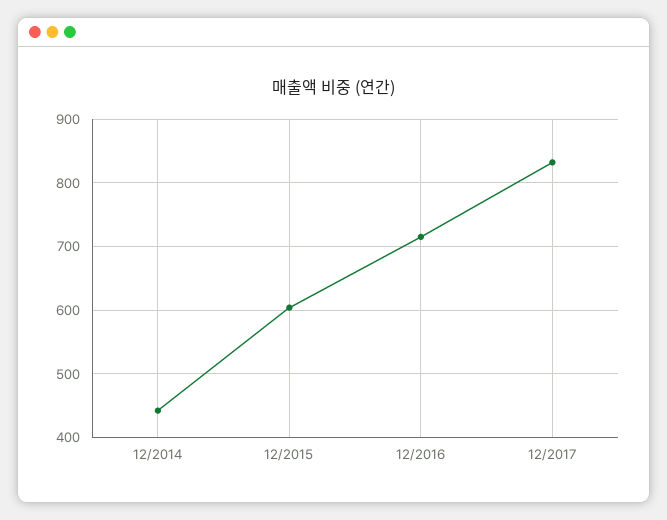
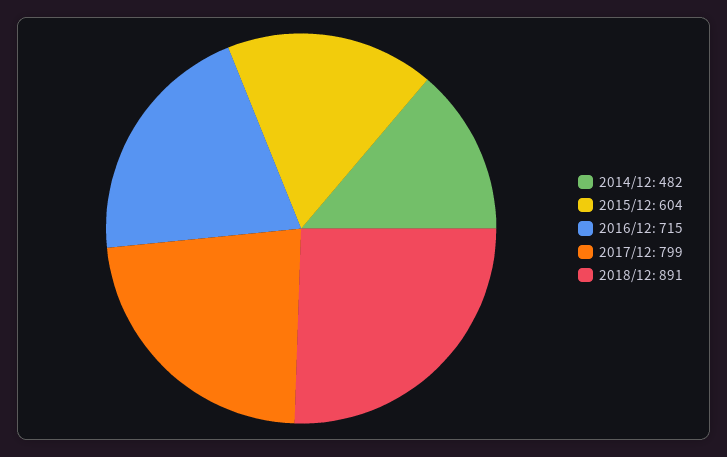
12/2014: 440 -> 482
12/2017: 830 -> 799
2018/12: none -> 891

